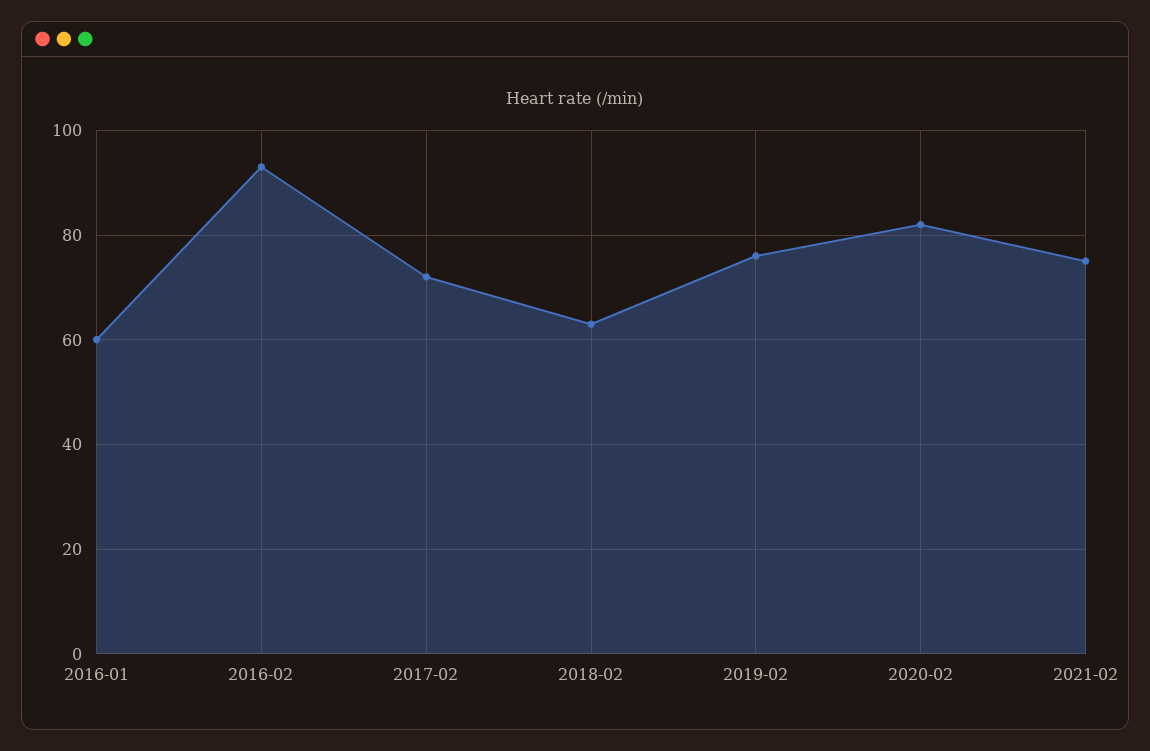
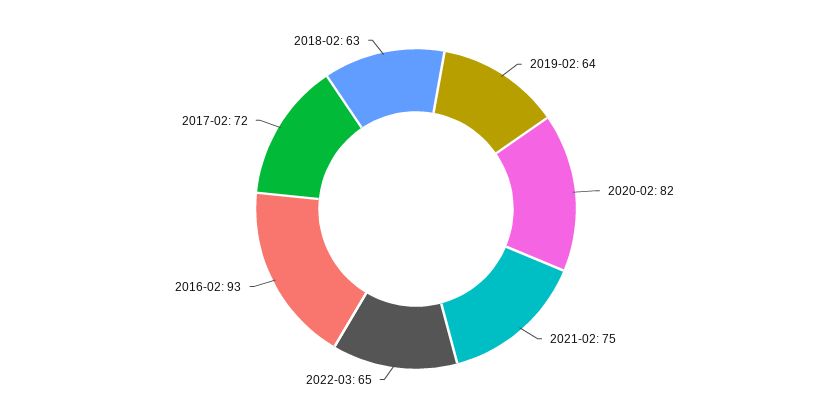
2016-01: 60 -> none
2019-02: 75 -> 64
2022-03: none -> 65

